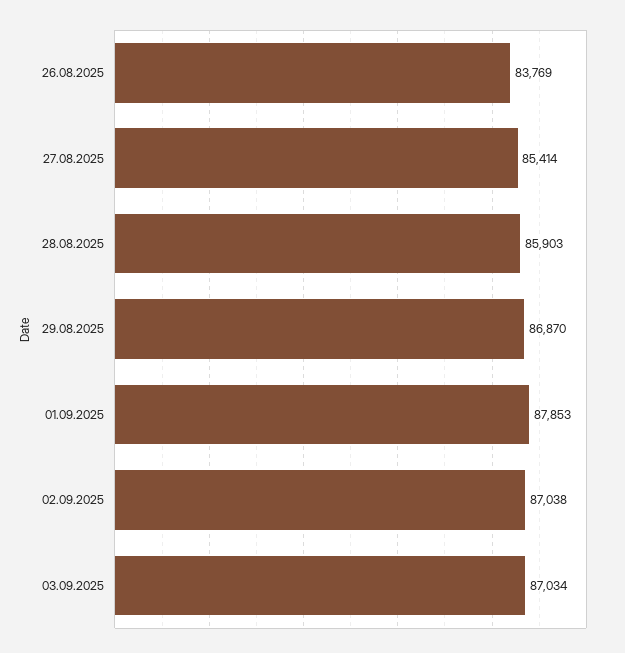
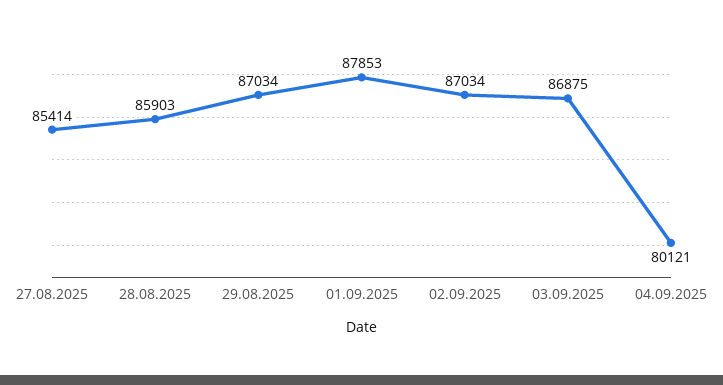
26.08.2025: 83769 -> none
29.08.2025: 86870 -> 87034
02.09.2025: 87038 -> 87034
03.09.2025: 87034 -> 86875
04.09.2025: none -> 80121

